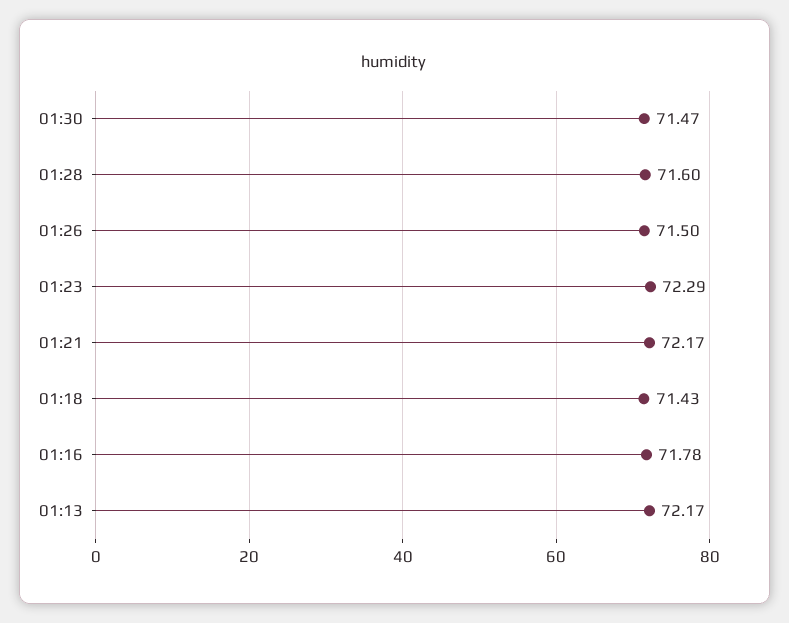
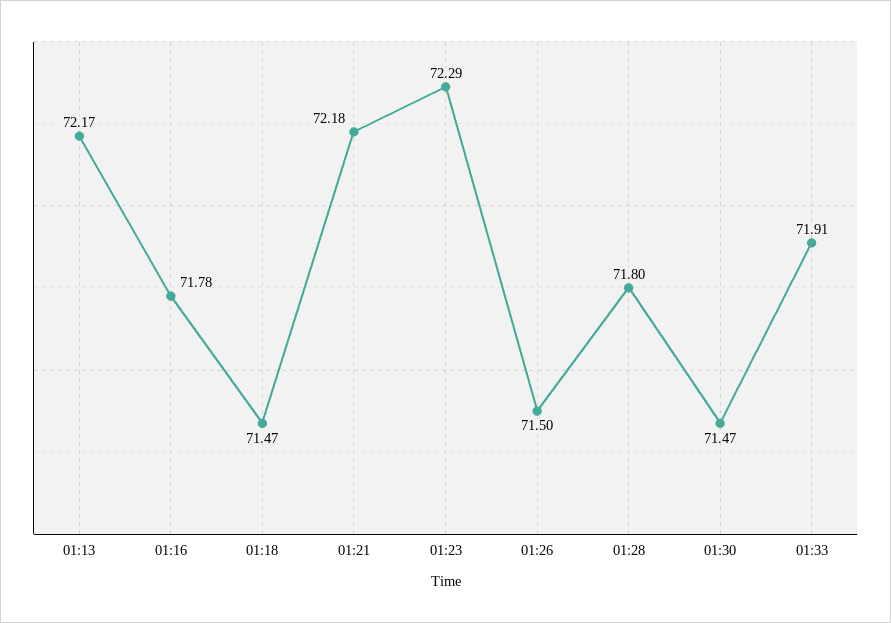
01:28: 71.6 -> 71.8
01:21: 72.17 -> 72.18
01:18: 71.43 -> 71.47
01:33: none -> 71.91

